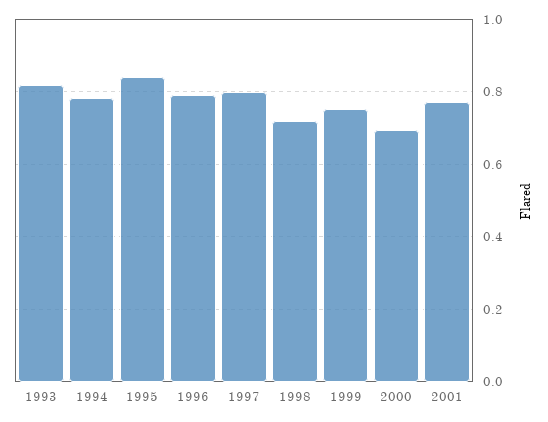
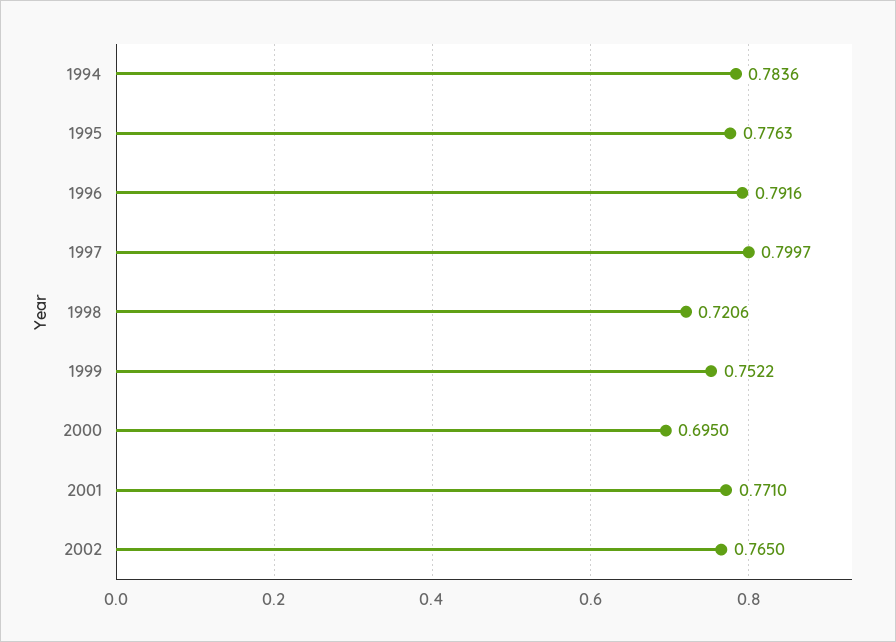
1993: 0.82 -> none
1995: 0.84 -> 0.7763
2002: none -> 0.765

